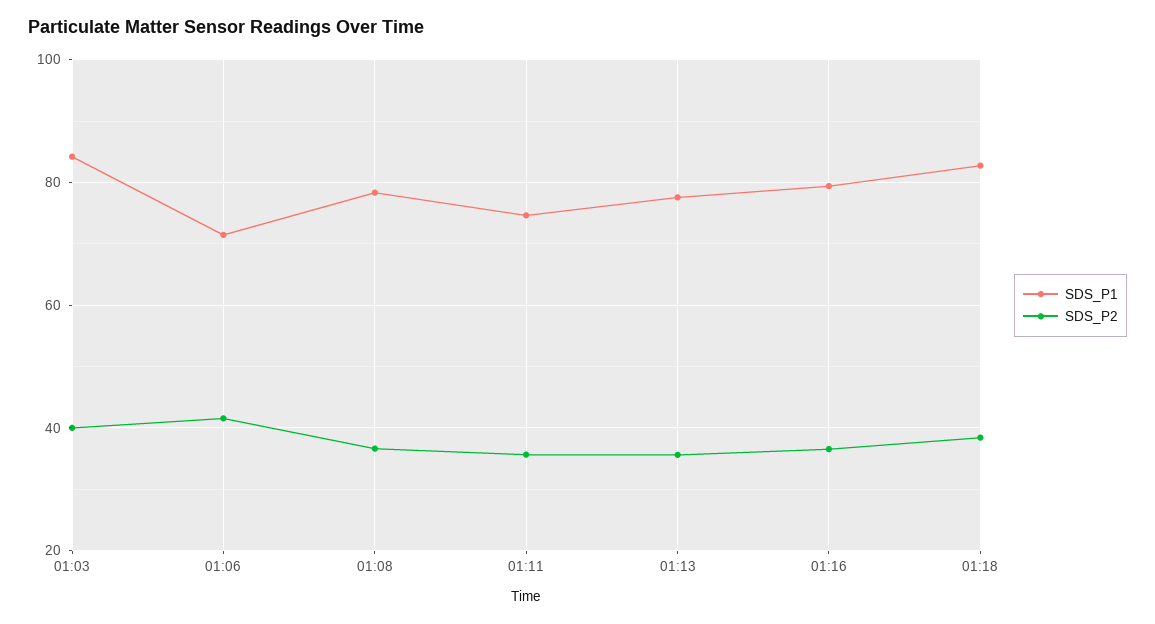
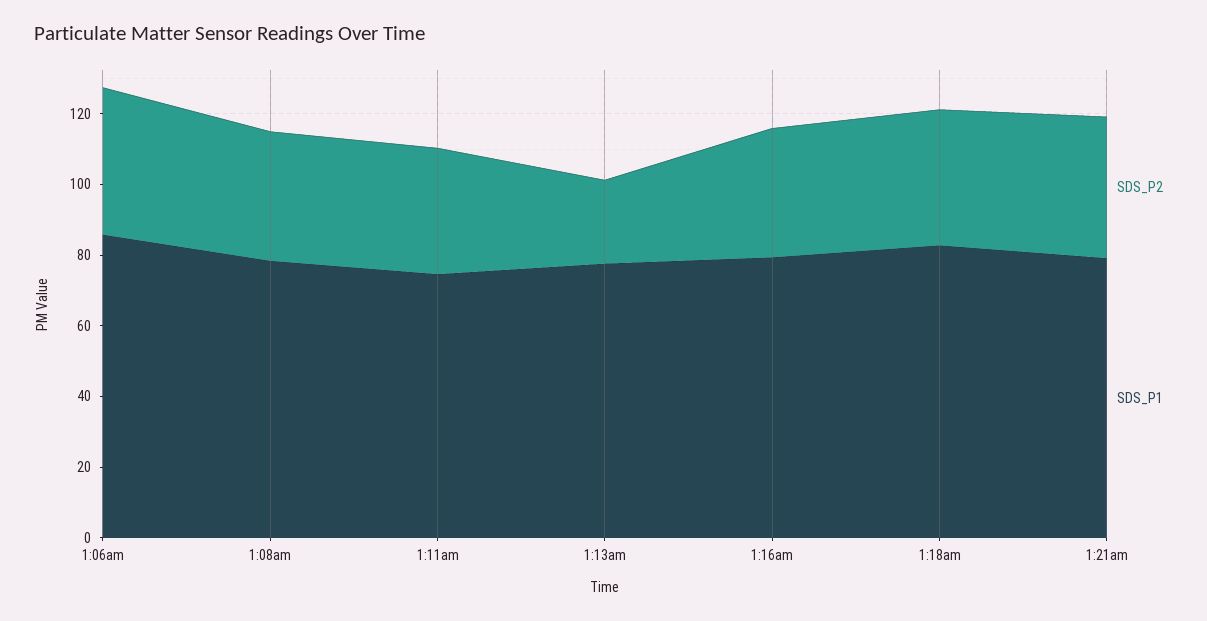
SDS_P1, 01:03: 84 -> none
SDS_P2, 01:03: 40 -> none
SDS_P1, 01:06: 72 -> 85
SDS_P2, 01:13: 36 -> 25
SDS_P2, 1:21am: none -> 40
SDS_P1, 1:21am: none -> 80

